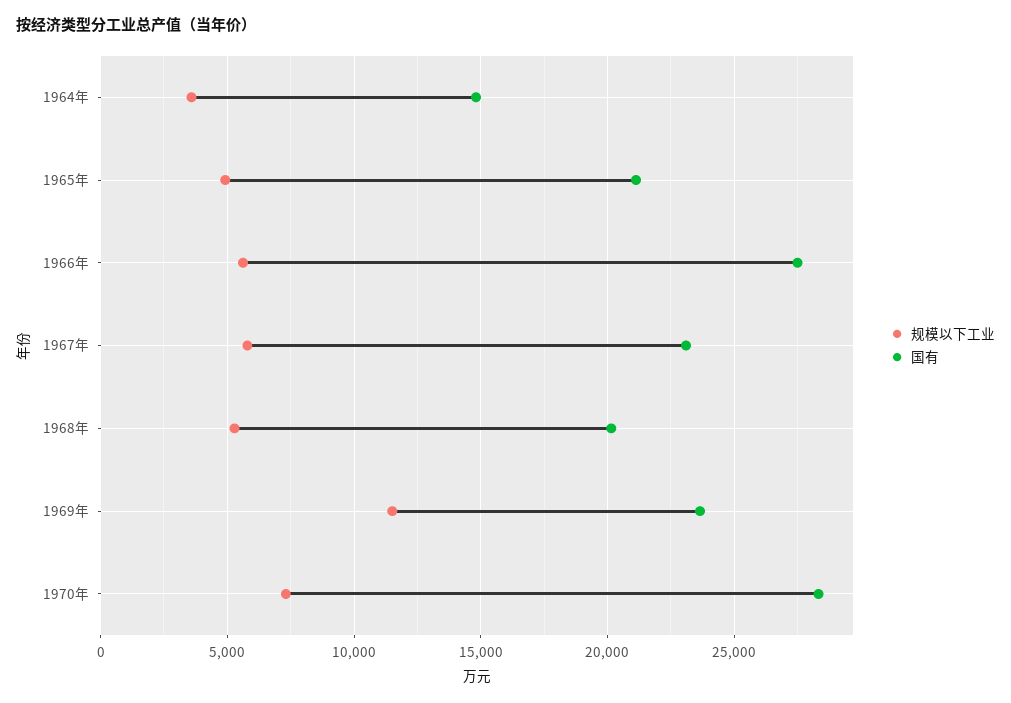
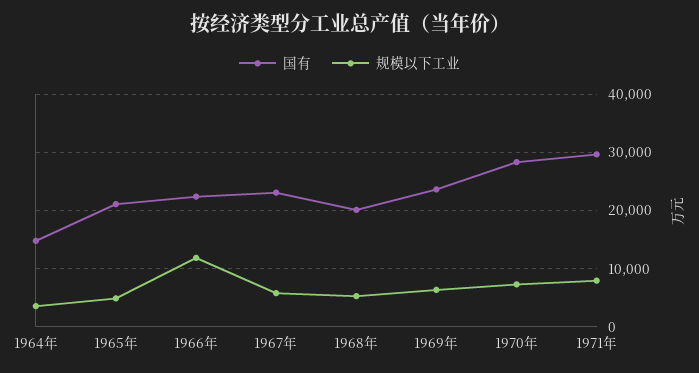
规模以下工业, 1966年: 5500 -> 12000
国有, 1966年: 27500 -> 22000
规模以下工业, 1969年: 11500 -> 6000
国有, 1971年: none -> 30000
规模以下工业, 1971年: none -> 8000

